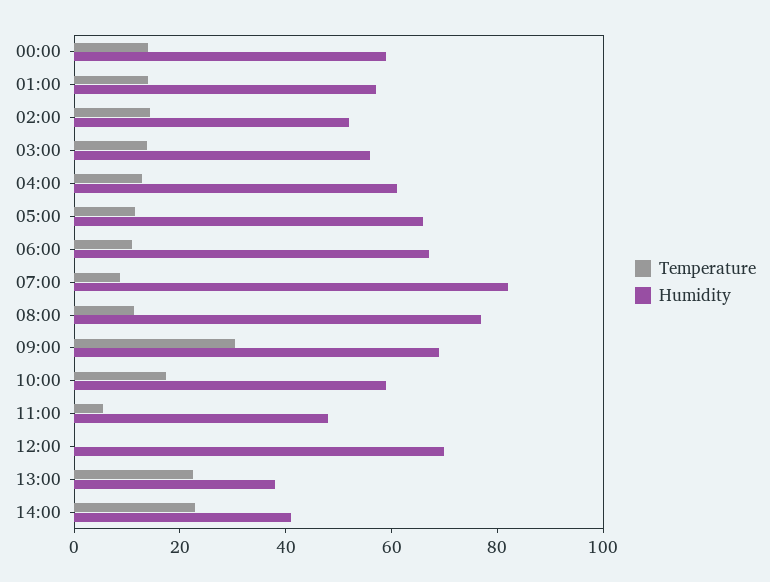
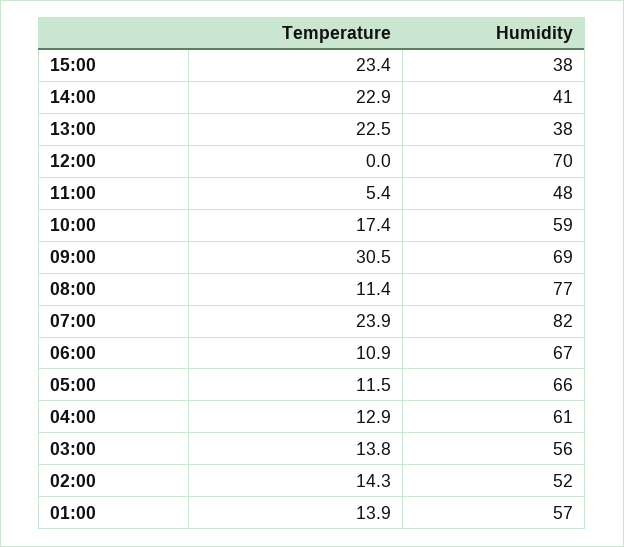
Temperature, 00:00: 15 -> none
Humidity, 00:00: 60 -> none
Temperature, 07:00: 10 -> 23.9
Temperature, 15:00: none -> 23.4
Humidity, 15:00: none -> 38

